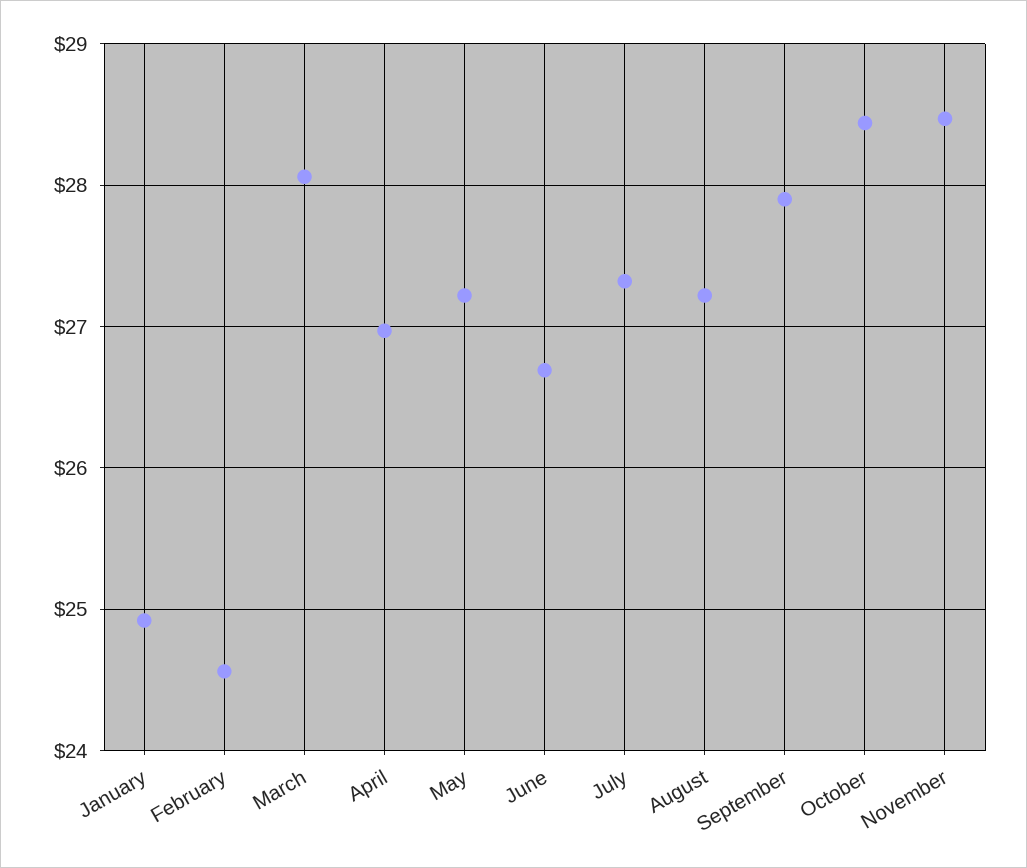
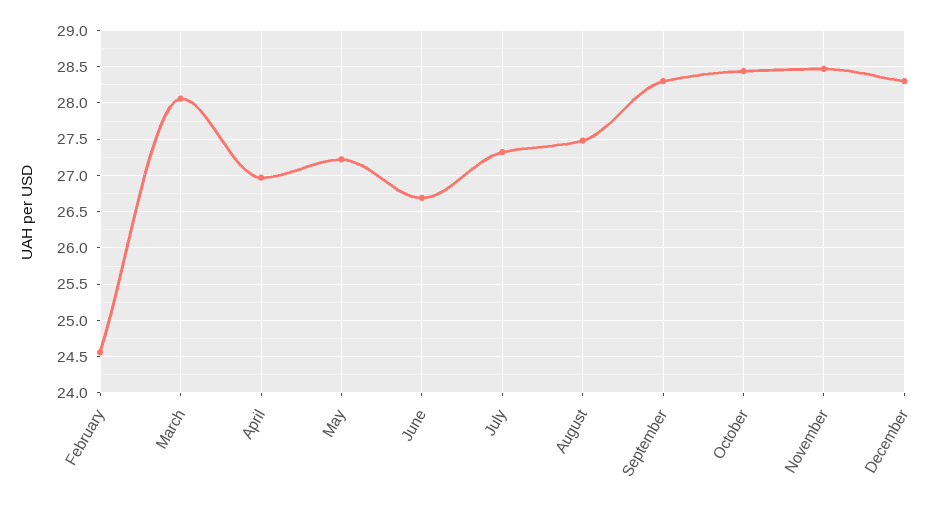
January: 24.9 -> none
August: 27.2 -> 27.5
September: 27.9 -> 28.3
December: none -> 28.3

